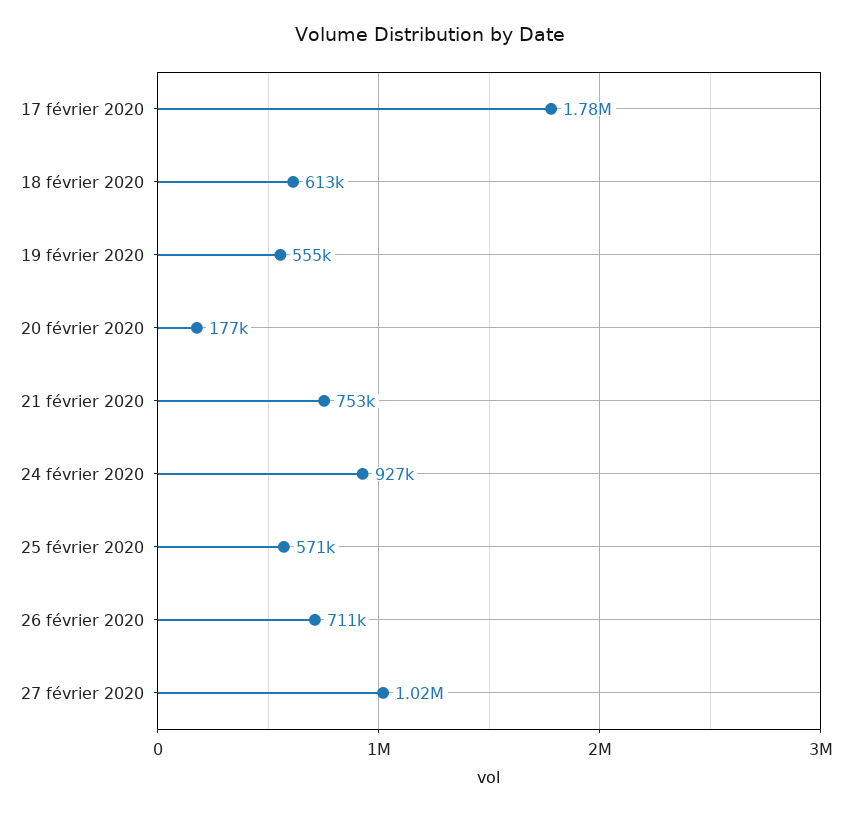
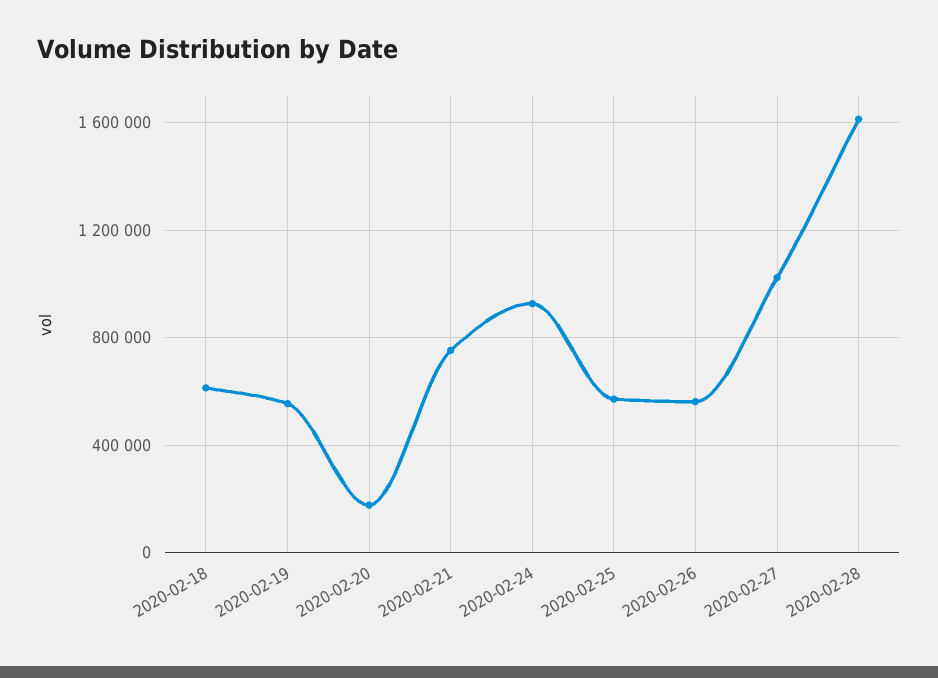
17 février 2020: 1780000 -> none
26 février 2020: 711000 -> 550000
2020-02-28: none -> 1600000

